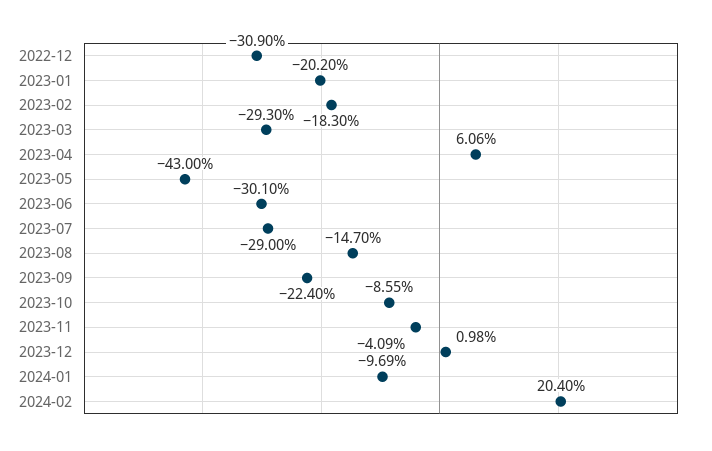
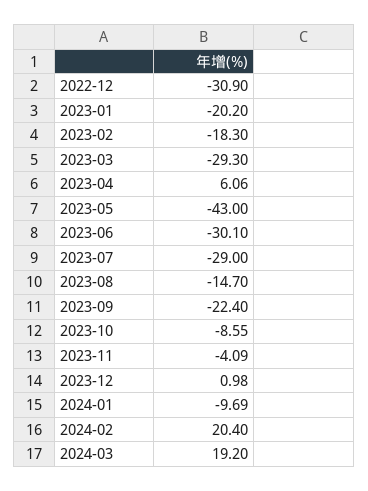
2024-03: none -> 19.2

